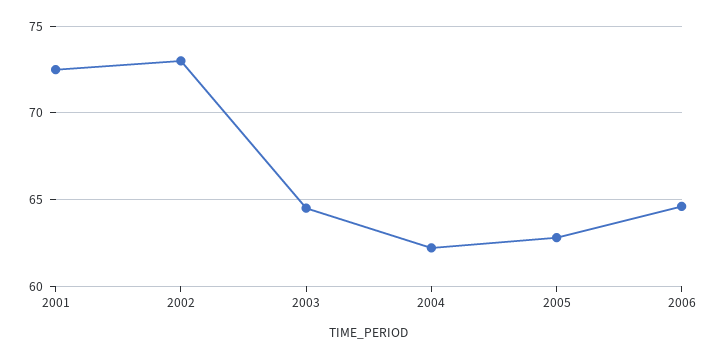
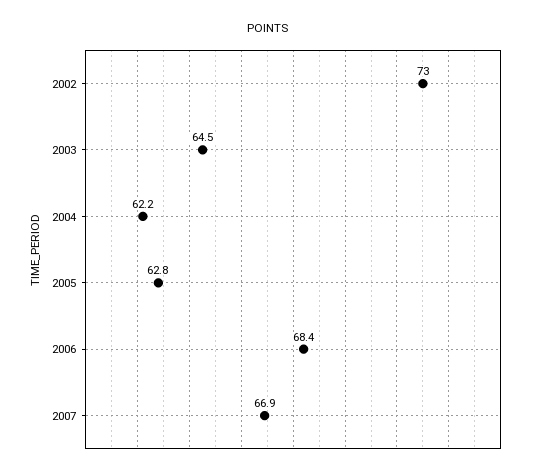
2001: 72.5 -> none
2006: 64.5 -> 68.4
2007: none -> 66.9

